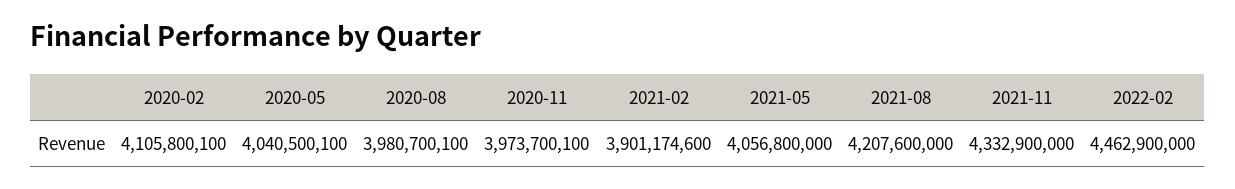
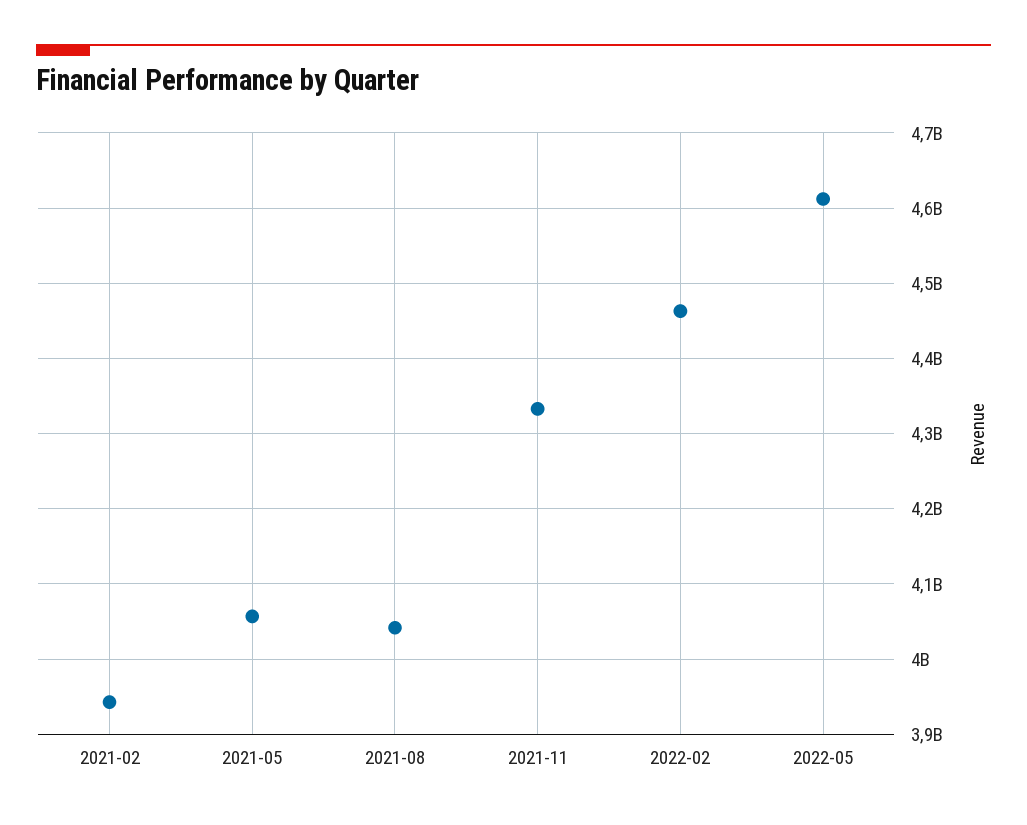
2020-02: 4105800100 -> none
2020-05: 4040500100 -> none
2020-08: 3980700100 -> none
2020-11: 3973700100 -> none
2021-02: 3901174600 -> 3940000000
2021-08: 4207600000 -> 4040000000
2022-05: none -> 4610000000

